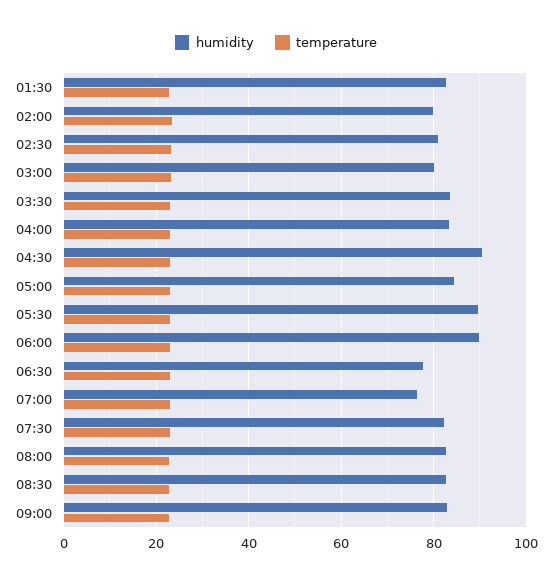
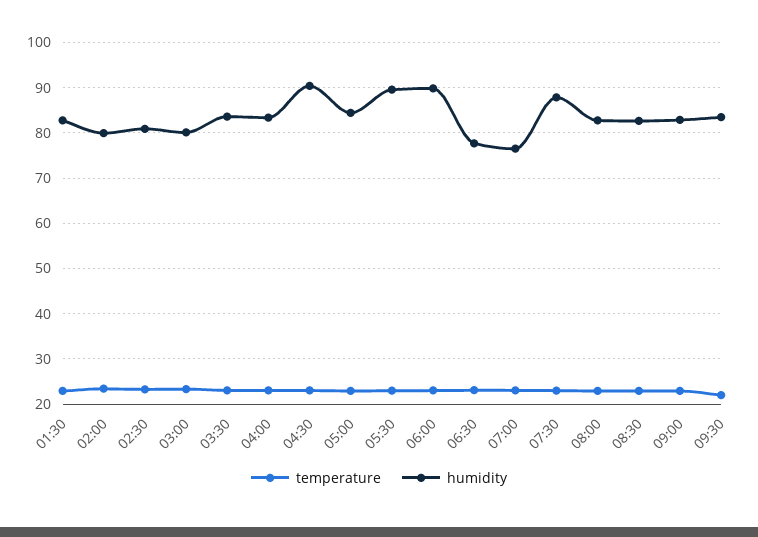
humidity, 07:30: 82 -> 88
temperature, 09:30: none -> 22
humidity, 09:30: none -> 84

